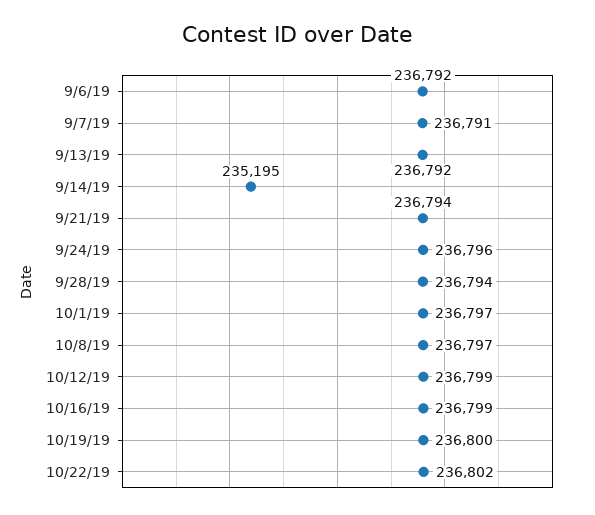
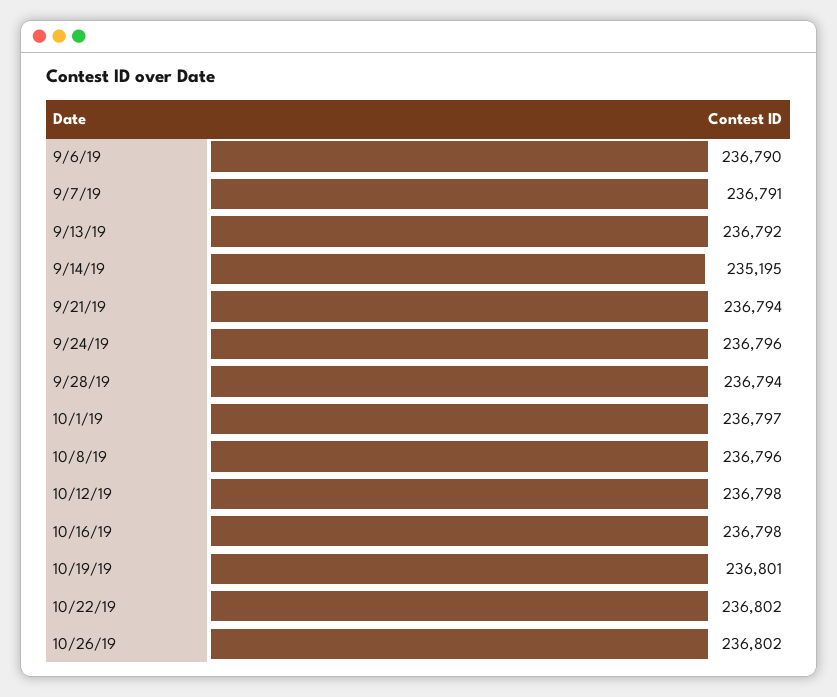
9/6/19: 236792 -> 236790
10/8/19: 236797 -> 236796
10/12/19: 236799 -> 236798
10/16/19: 236799 -> 236798
10/19/19: 236800 -> 236801
10/26/19: none -> 236802

